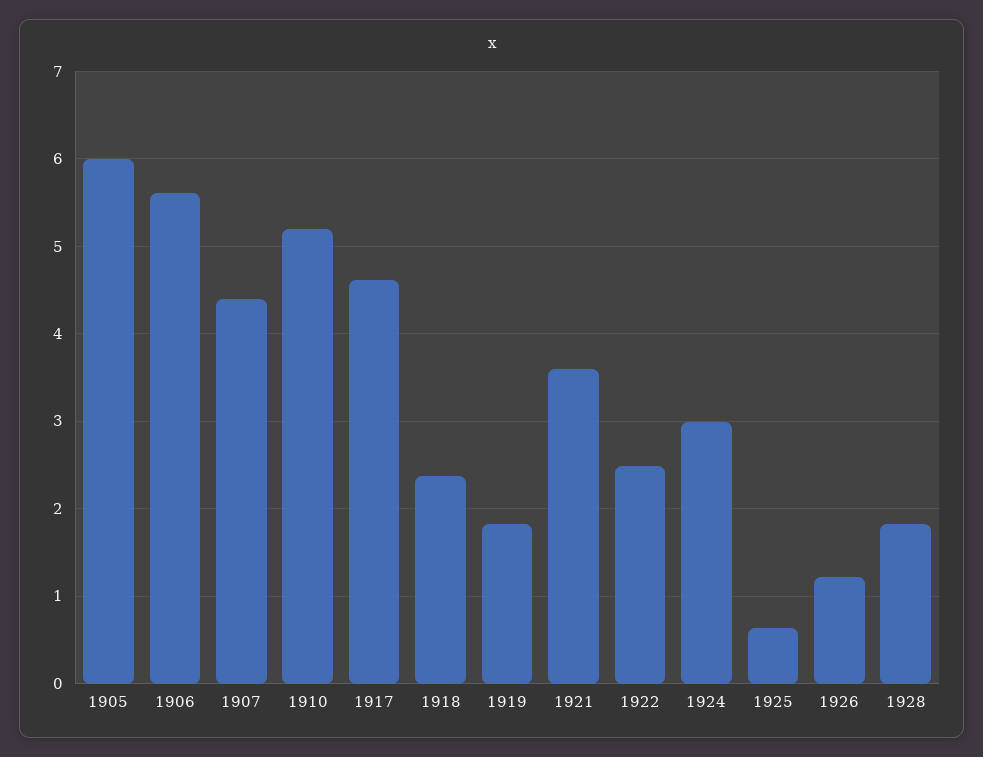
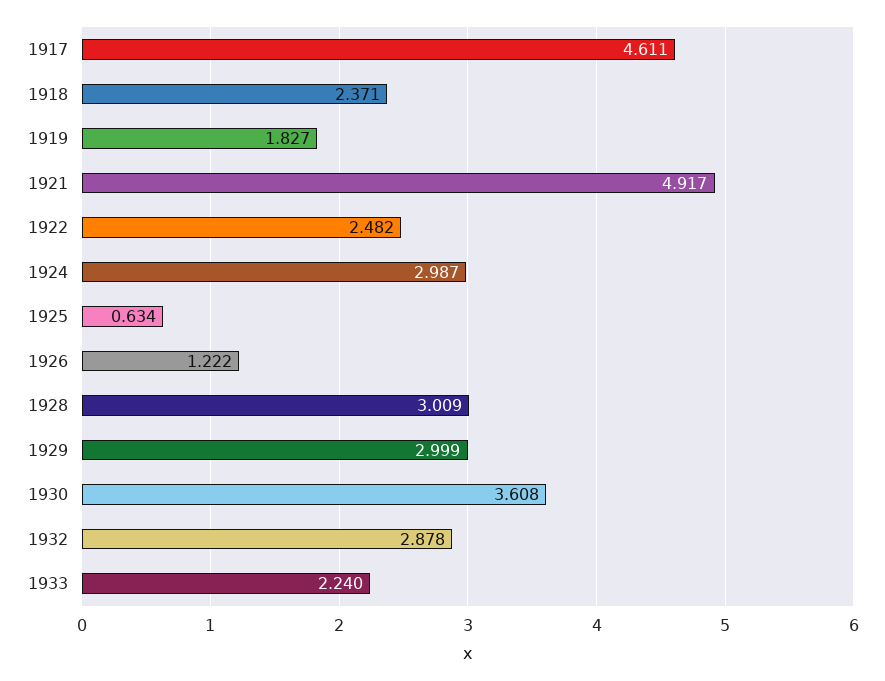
1905: 6 -> none
1906: 5.6 -> none
1907: 4.4 -> none
1910: 5.2 -> none
1921: 3.6 -> 4.917
1928: 1.8 -> 3.009
1929: none -> 2.999
1930: none -> 3.608
1932: none -> 2.878
1933: none -> 2.24

